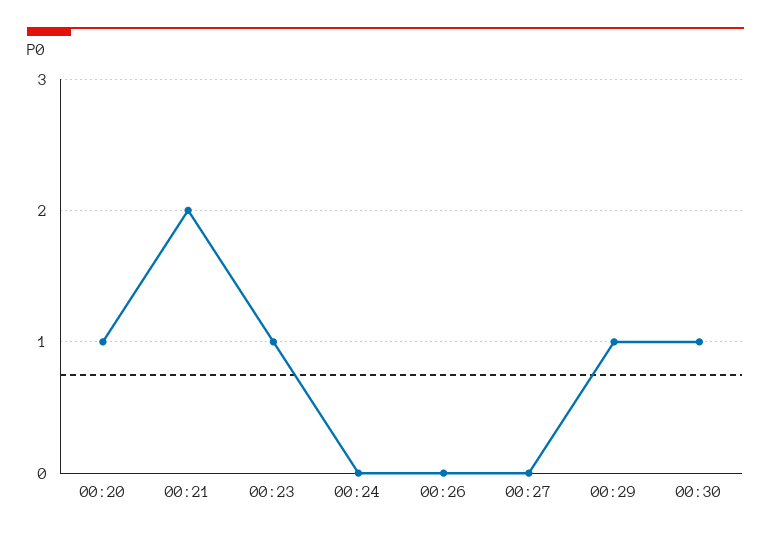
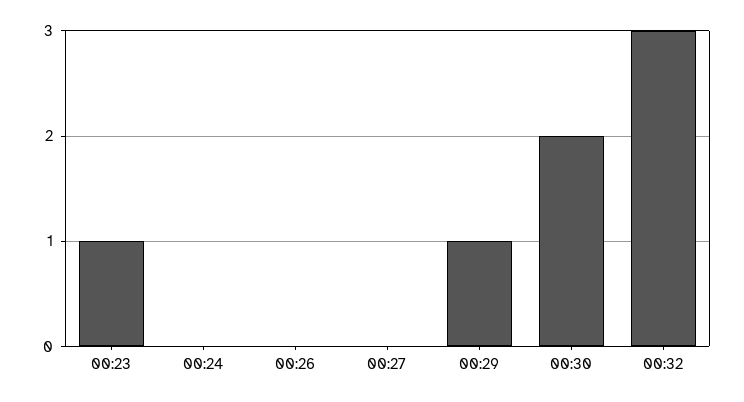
00:20: 1 -> none
00:21: 2 -> none
00:30: 1 -> 2
00:32: none -> 3

